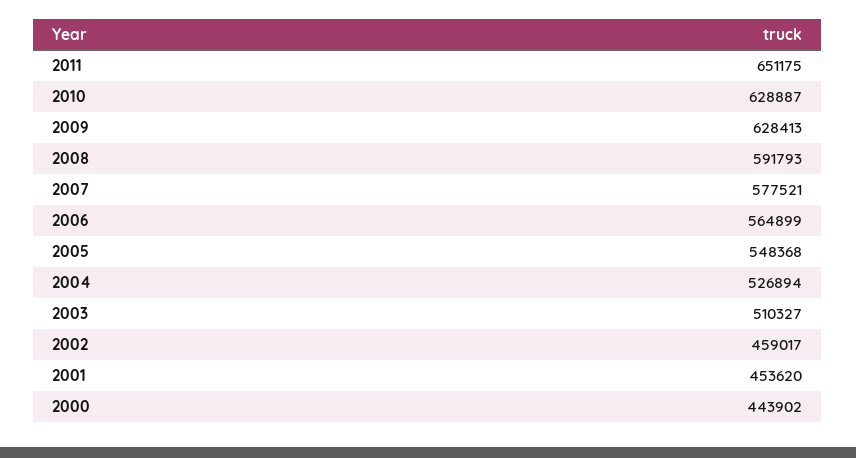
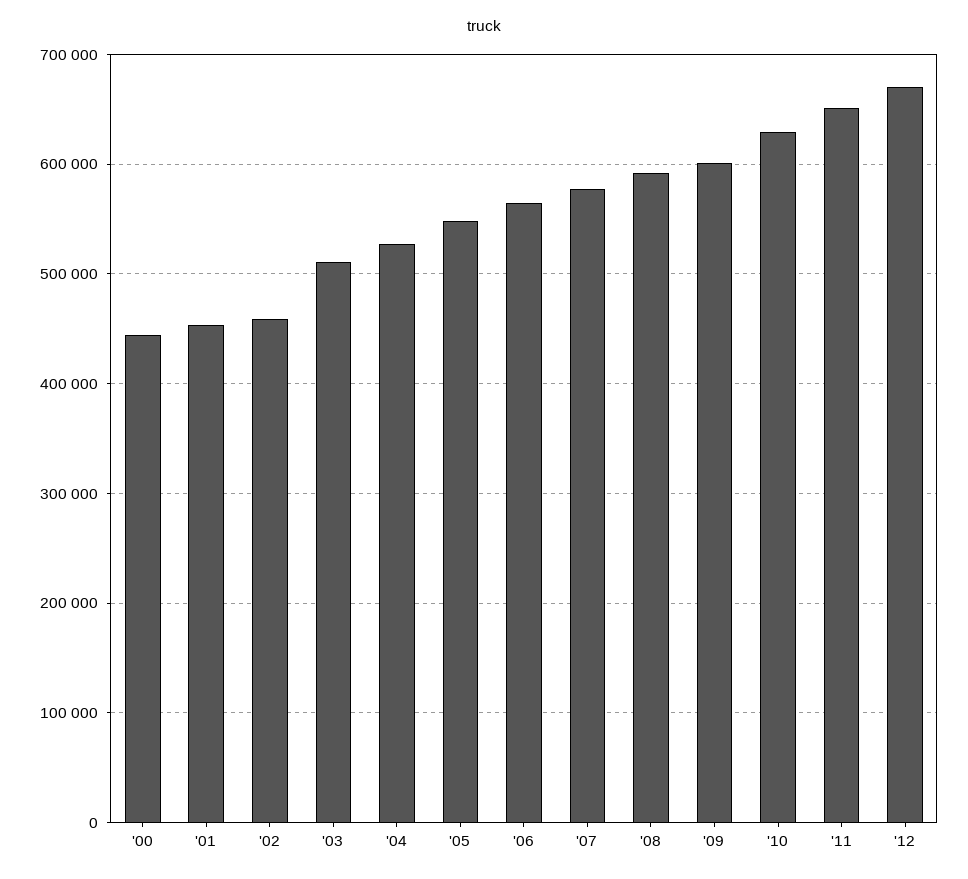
2009: 628413 -> 600000
'12: none -> 670000

